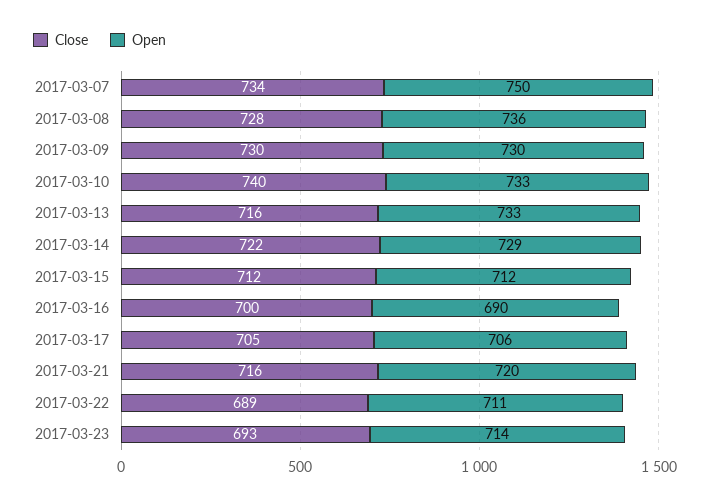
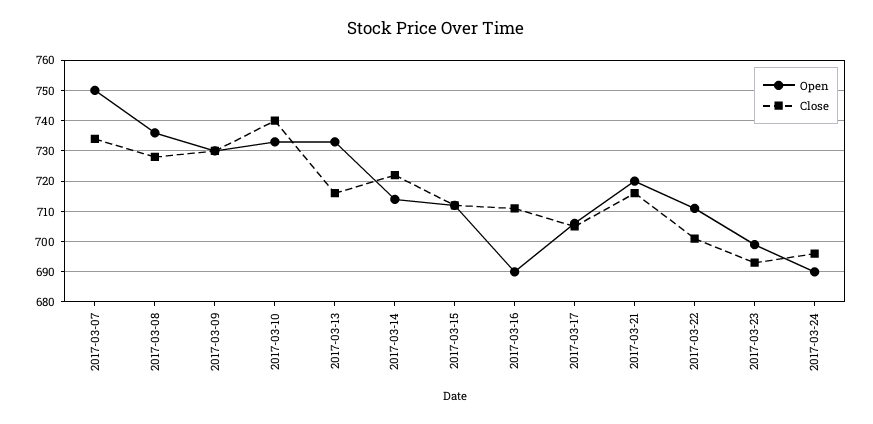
Open, 2017-03-14: 729 -> 715
Close, 2017-03-16: 700 -> 710
Close, 2017-03-22: 689 -> 700
Open, 2017-03-23: 714 -> 700
Open, 2017-03-24: none -> 690
Close, 2017-03-24: none -> 695

